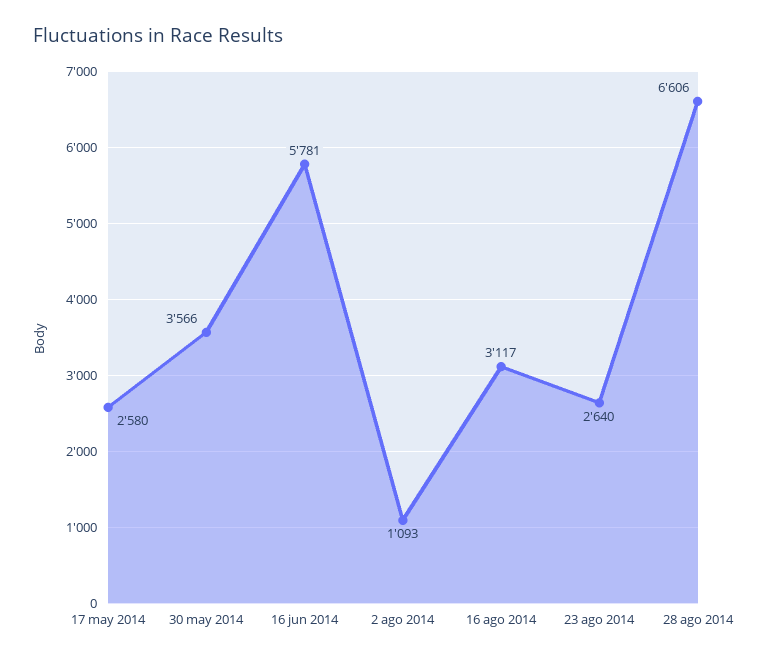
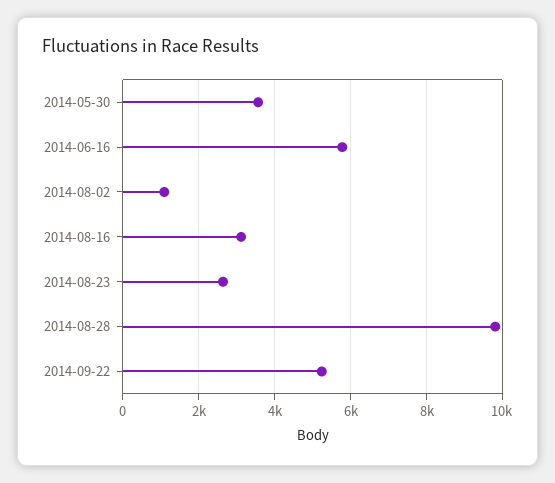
17 may 2014: 2580 -> none
28 ago 2014: 6606 -> 9800
2014-09-22: none -> 5200

